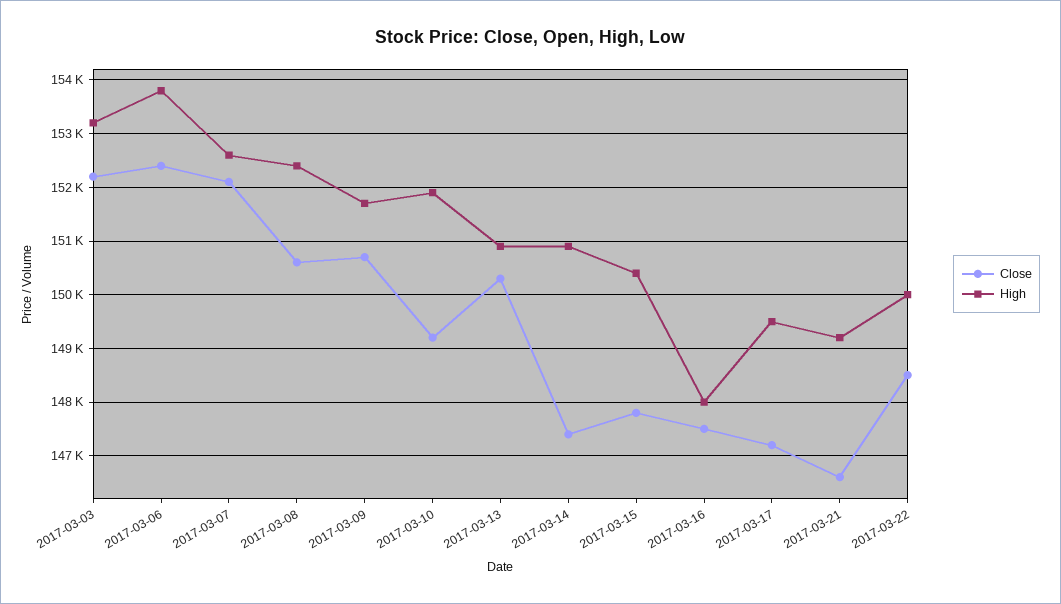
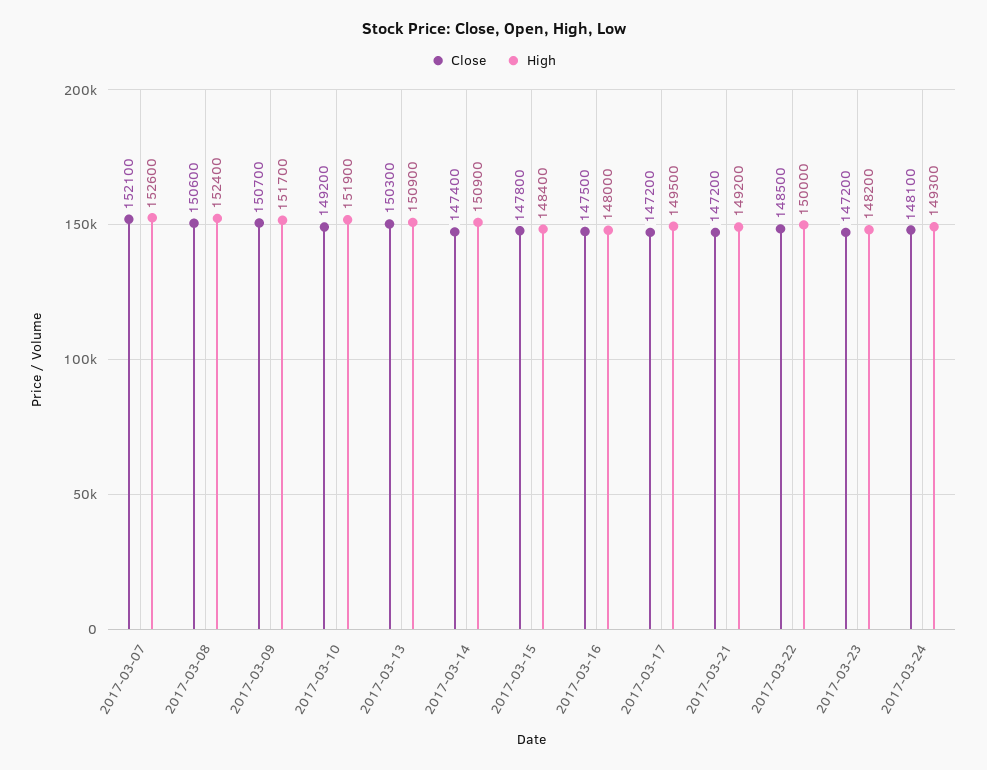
Close, 2017-03-03: 152200 -> none
High, 2017-03-03: 153200 -> none
Close, 2017-03-06: 152400 -> none
High, 2017-03-06: 153800 -> none
High, 2017-03-15: 150400 -> 148400
Close, 2017-03-21: 146600 -> 147200
Close, 2017-03-23: none -> 147200
High, 2017-03-23: none -> 148200
Close, 2017-03-24: none -> 148100
High, 2017-03-24: none -> 149300

